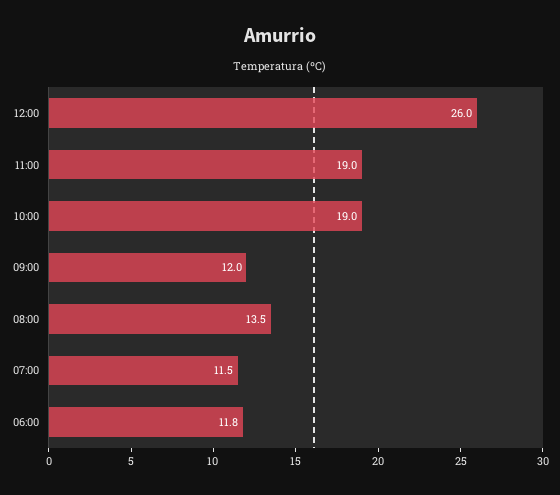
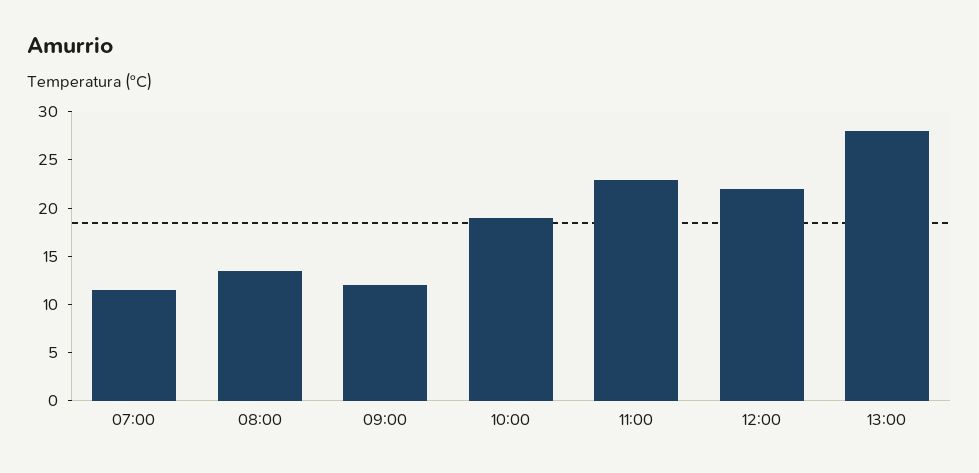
12:00: 26 -> 22
11:00: 19 -> 23
06:00: 11.8 -> none
13:00: none -> 28

